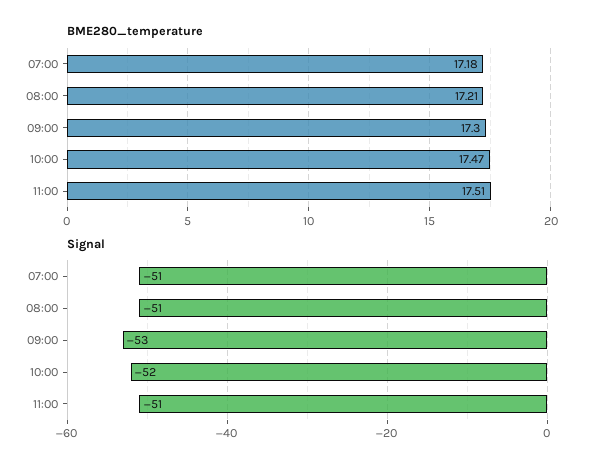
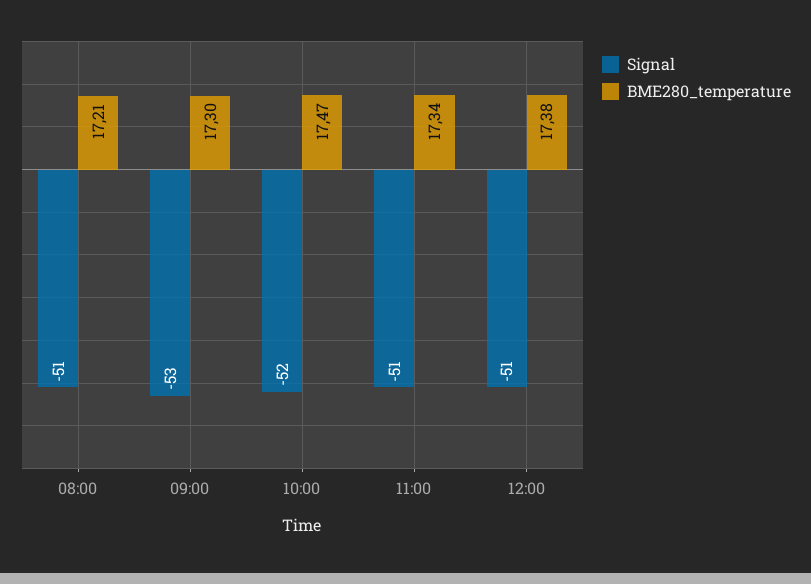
BME280_temperature, 07:00: 17.18 -> none
BME280_temperature, 11:00: 17.51 -> 17.34
Signal, 07:00: -51 -> none
Signal, 12:00: none -> -51
BME280_temperature, 12:00: none -> 17.38

